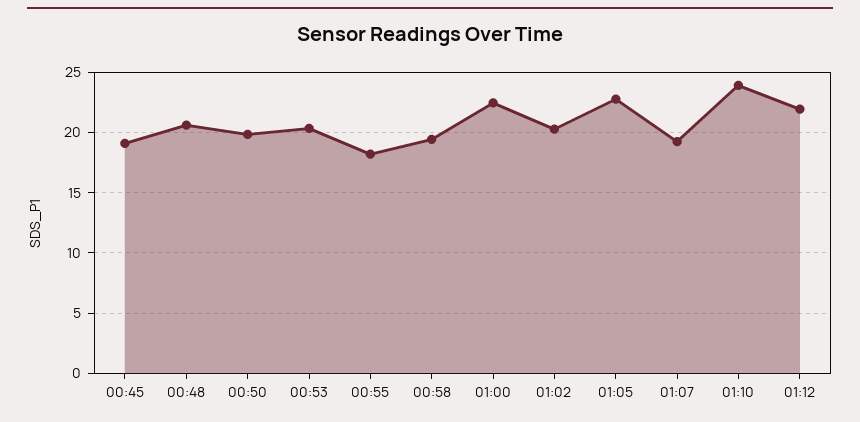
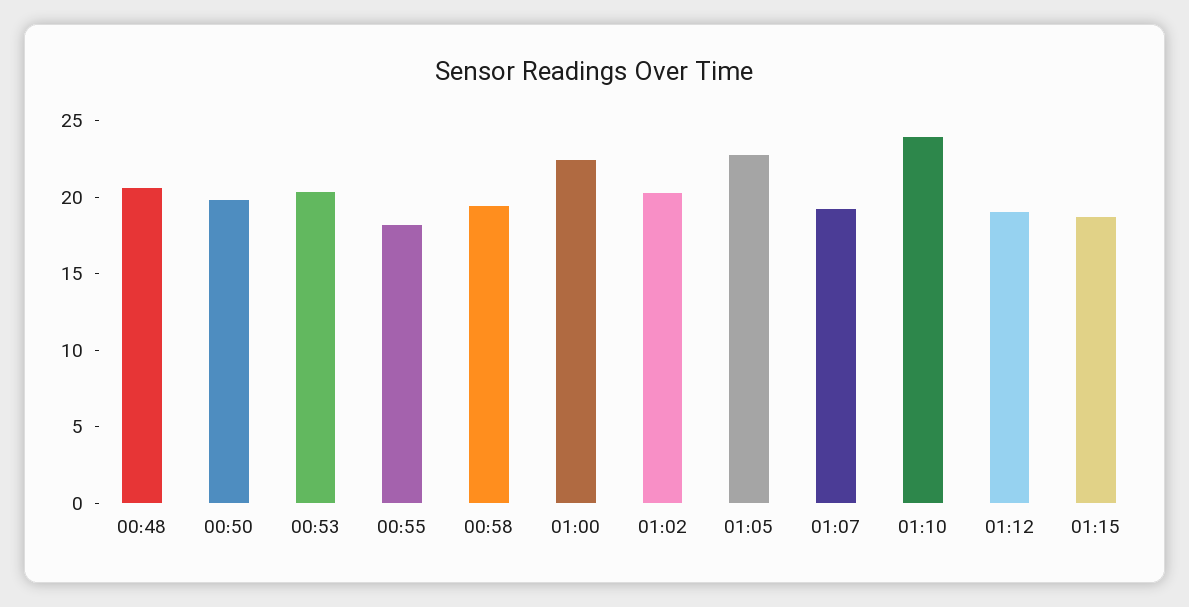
00:45: 19 -> none
01:12: 22 -> 19
01:15: none -> 19

